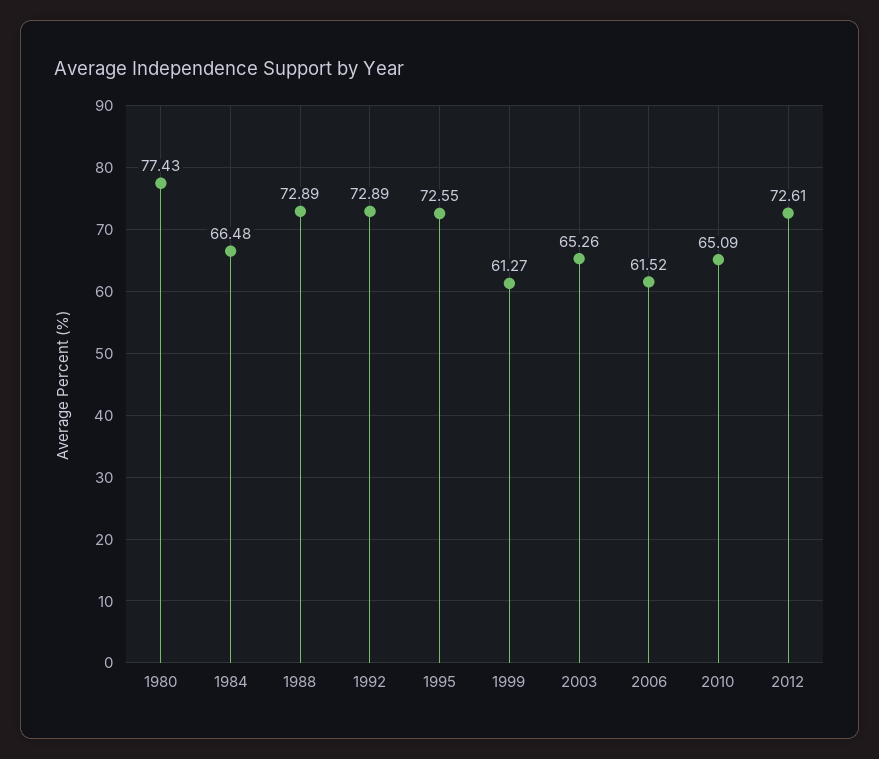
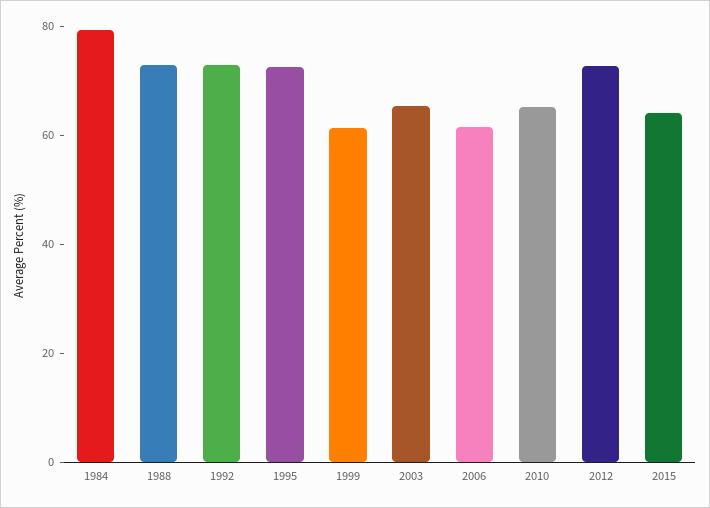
1980: 77.43 -> none
1984: 66.48 -> 80
2015: none -> 65

